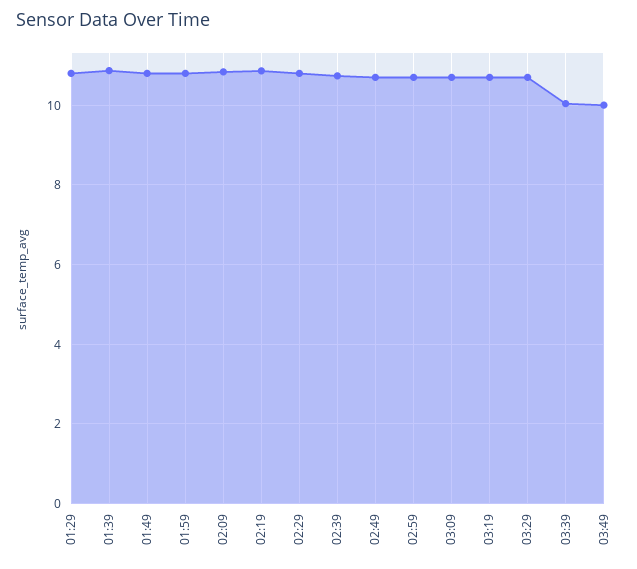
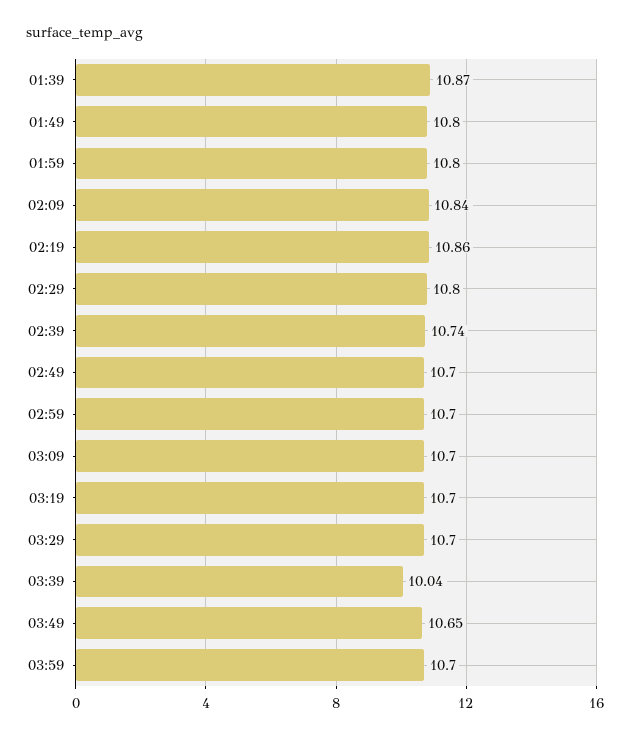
01:29: 10.8 -> none
03:49: 10 -> 10.65
03:59: none -> 10.7

